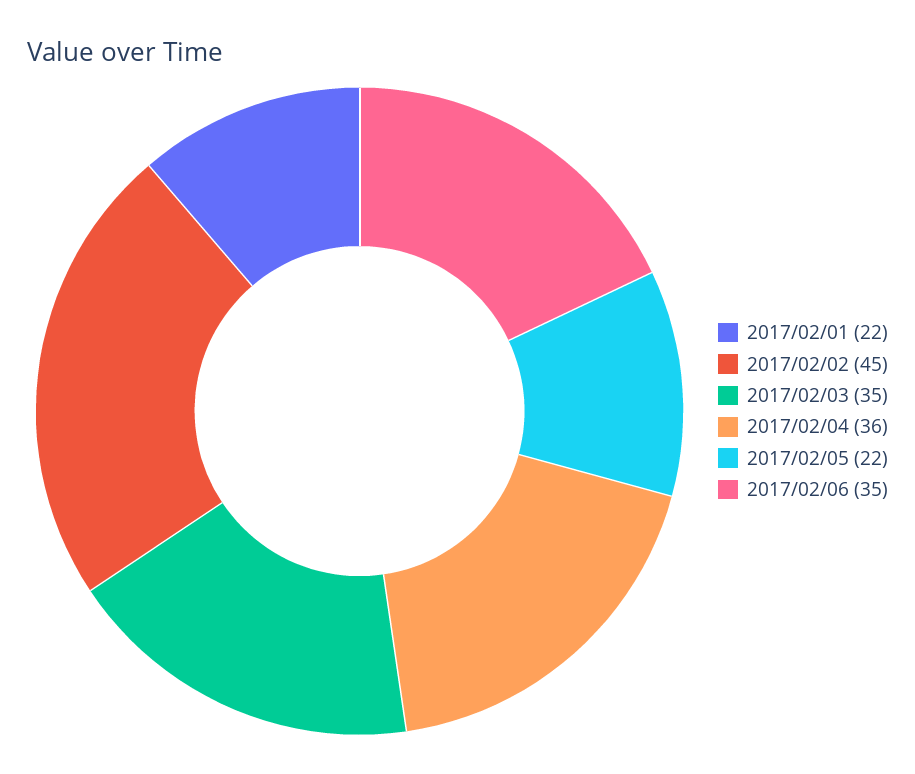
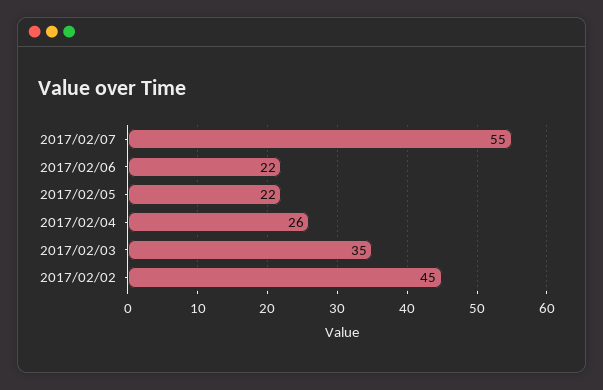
2017/02/01: 22 -> none
2017/02/04: 36 -> 26
2017/02/06: 35 -> 22
2017/02/07: none -> 55

